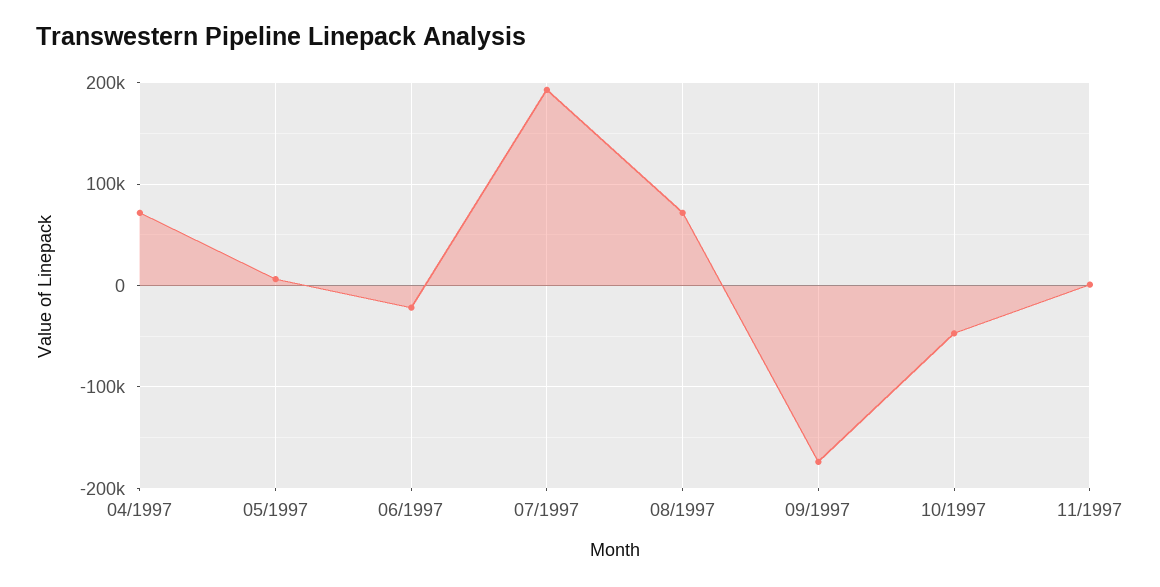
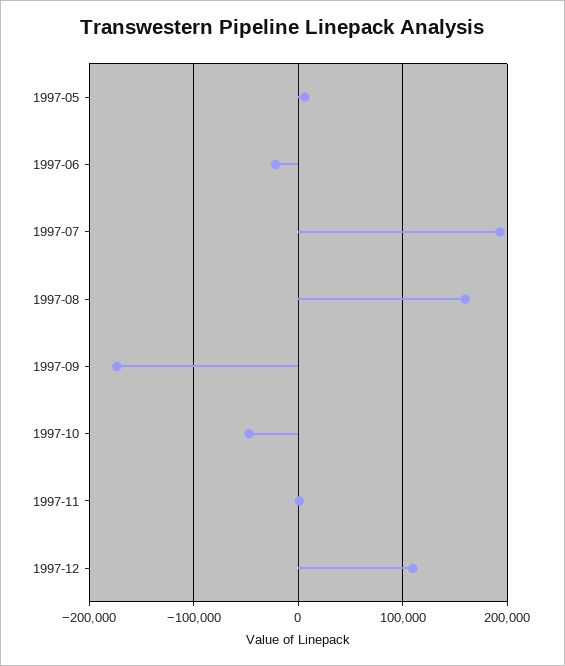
04/1997: 70000 -> none
08/1997: 70000 -> 160000
1997-12: none -> 110000

